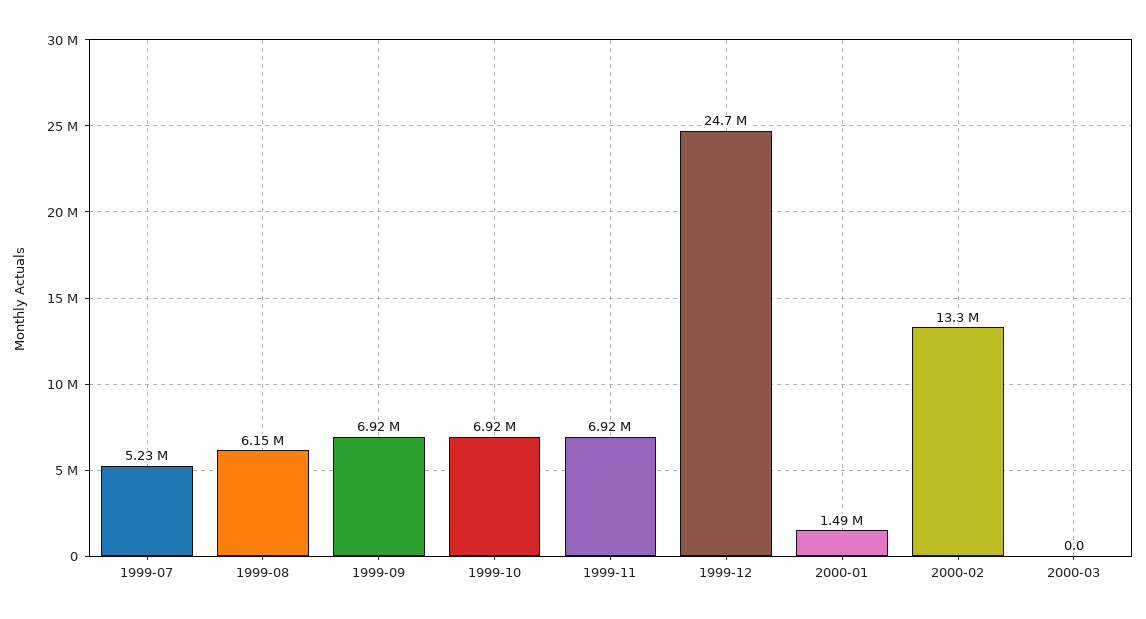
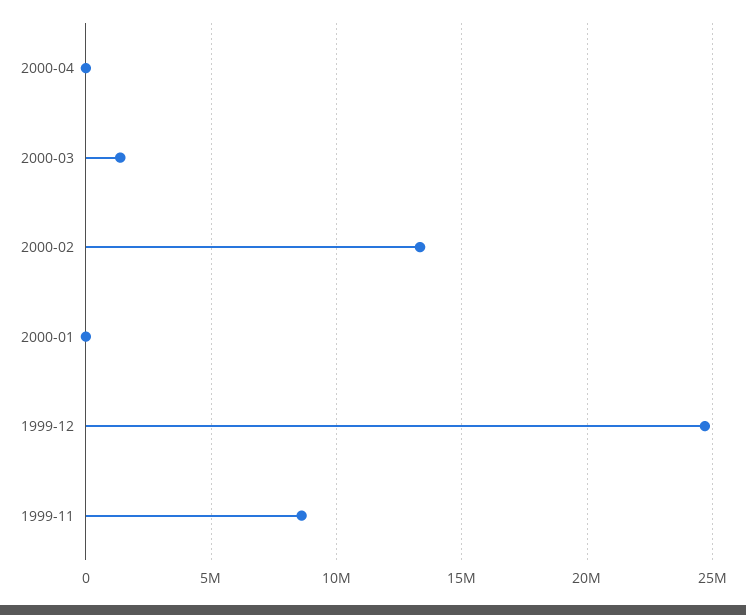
1999-07: 5230000 -> none
1999-08: 6150000 -> none
1999-09: 6920000 -> none
1999-10: 6920000 -> none
1999-11: 6920000 -> 8500000
2000-01: 1490000 -> 0
2000-03: 0 -> 1500000
2000-04: none -> 0

